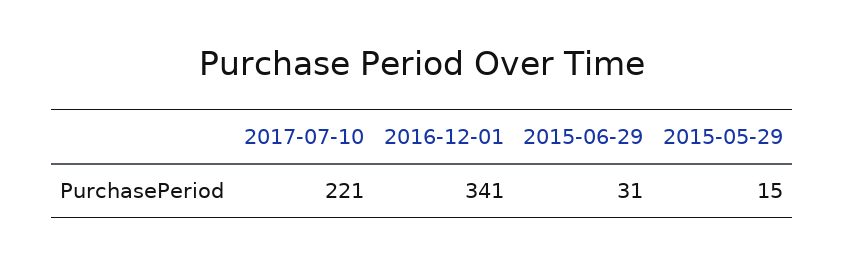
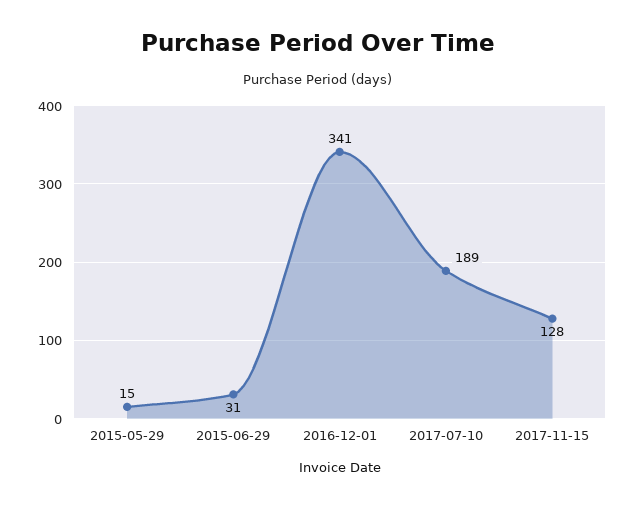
2017-07-10: 221 -> 189
2017-11-15: none -> 128

